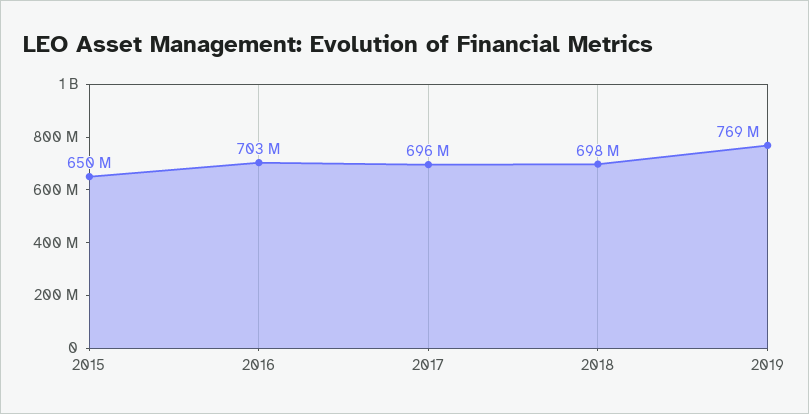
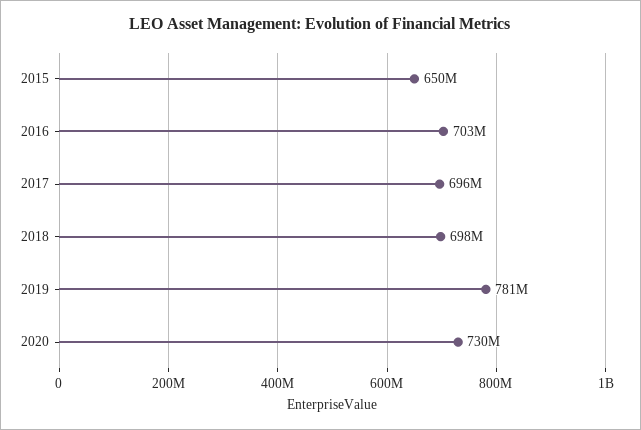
2019: 769000000 -> 781000000
2020: none -> 730000000

